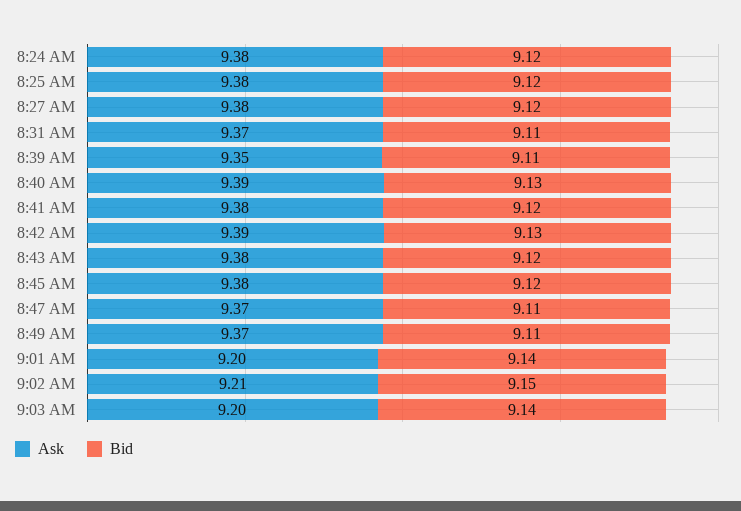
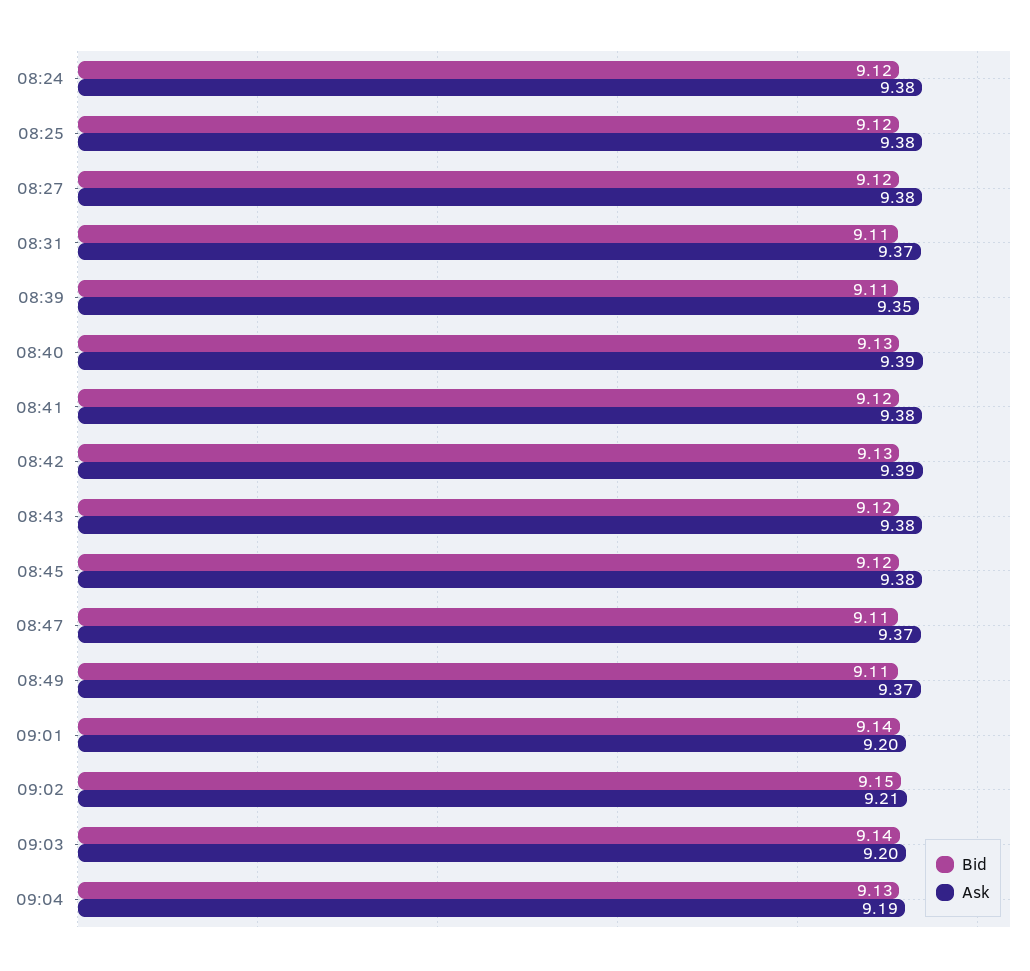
Bid, 09:04: none -> 9.13
Ask, 09:04: none -> 9.19

